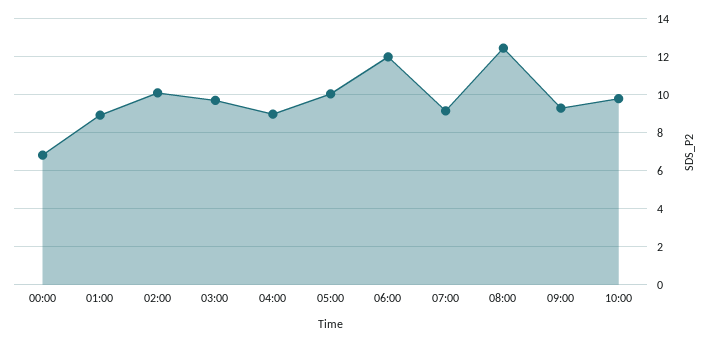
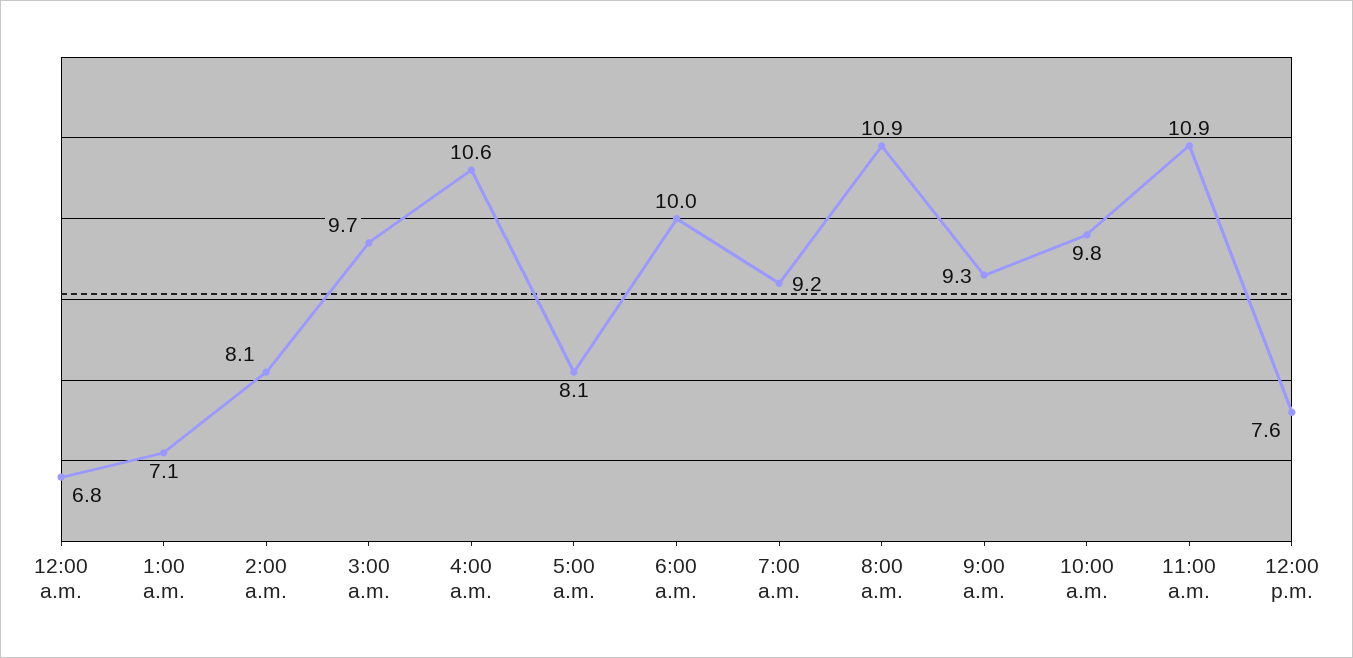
01:00: 9 -> 7.1
02:00: 10 -> 8.1
04:00: 9 -> 10.6
05:00: 10 -> 8.1
06:00: 12 -> 10
08:00: 12.5 -> 10.9
11:00 a.m.: none -> 10.9
12:00 p.m.: none -> 7.6

